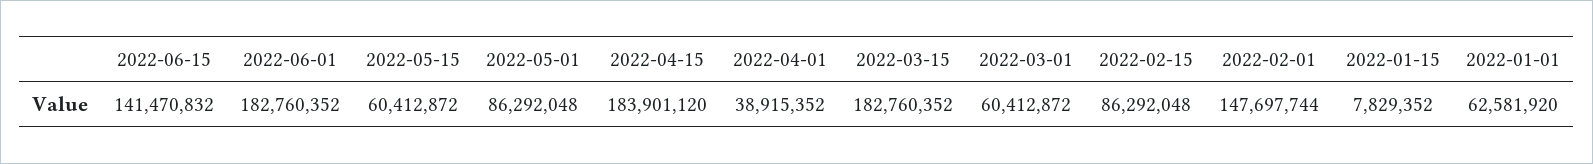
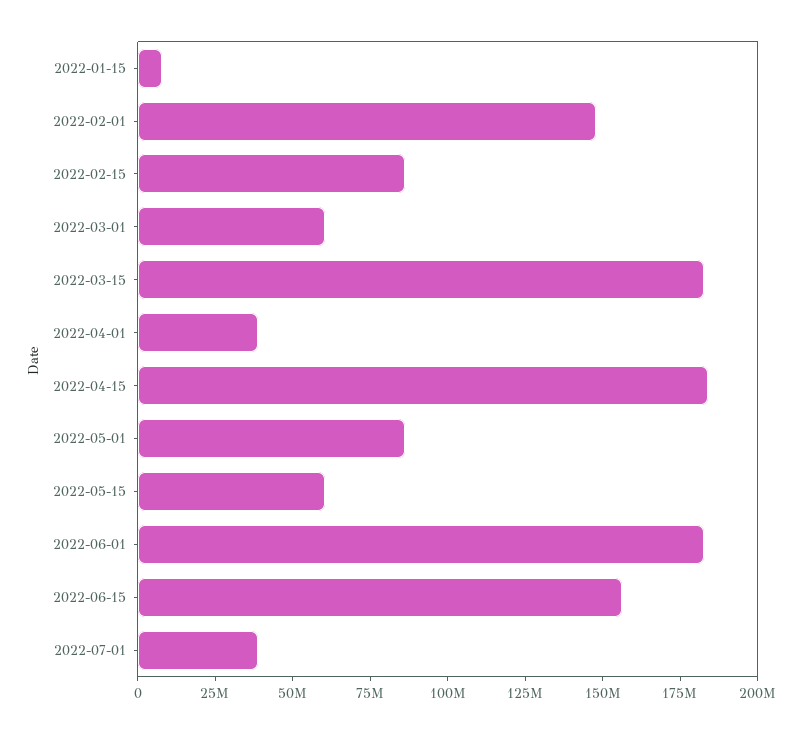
2022-06-15: 141470832 -> 155000000
2022-01-01: 62581920 -> none
2022-07-01: none -> 40000000

